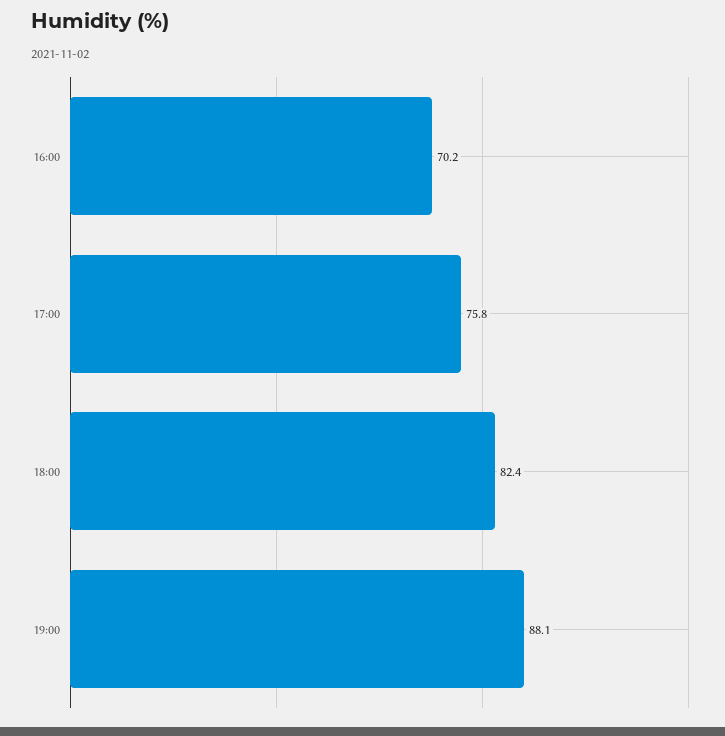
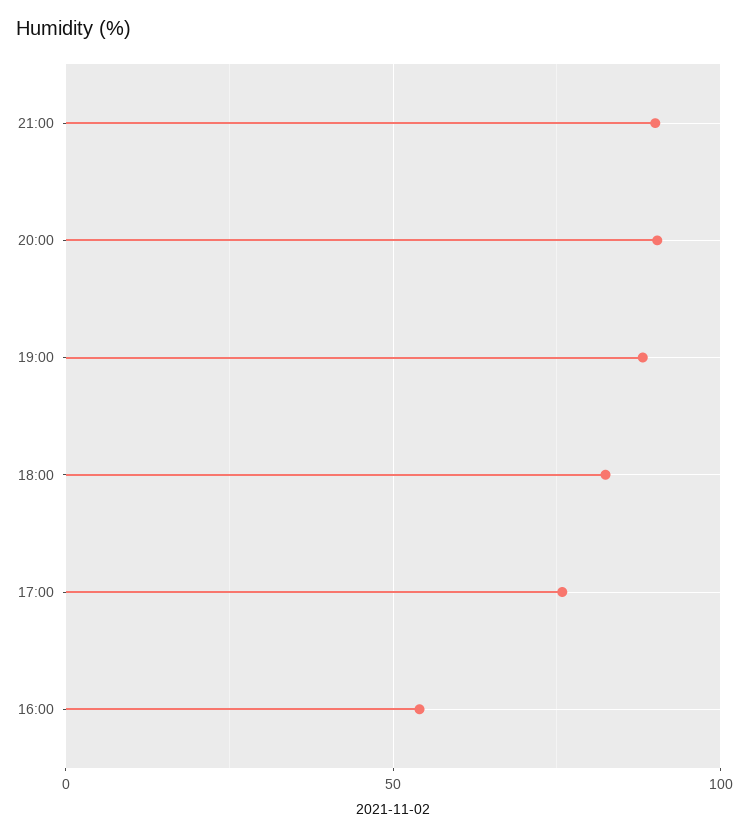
16:00: 70.2 -> 55
21:00: none -> 90
20:00: none -> 90

